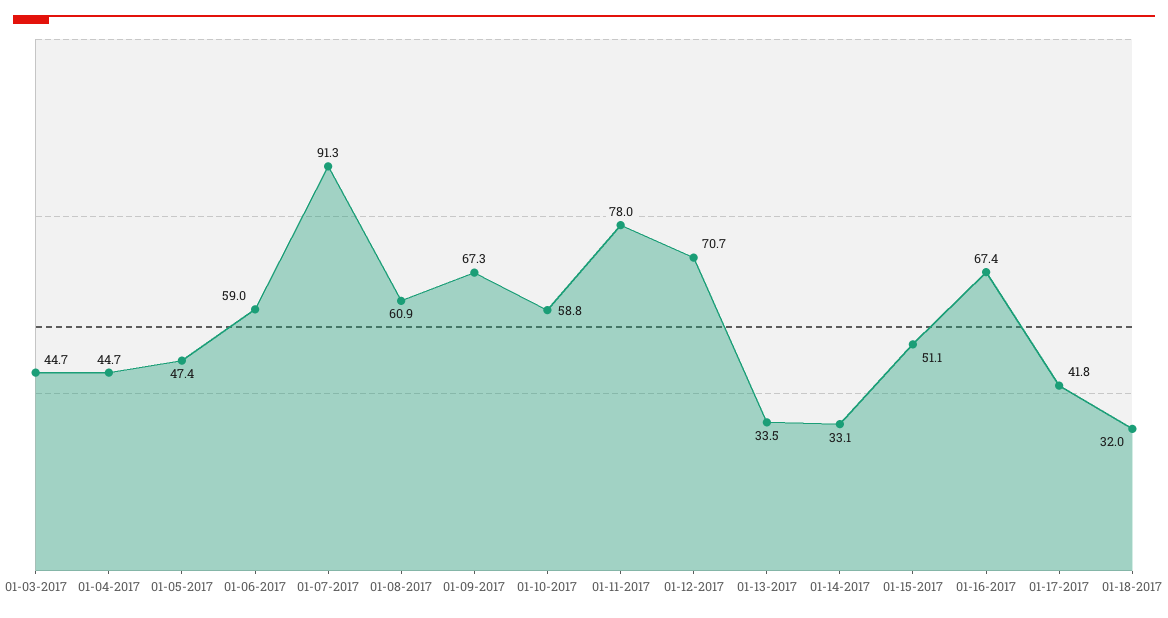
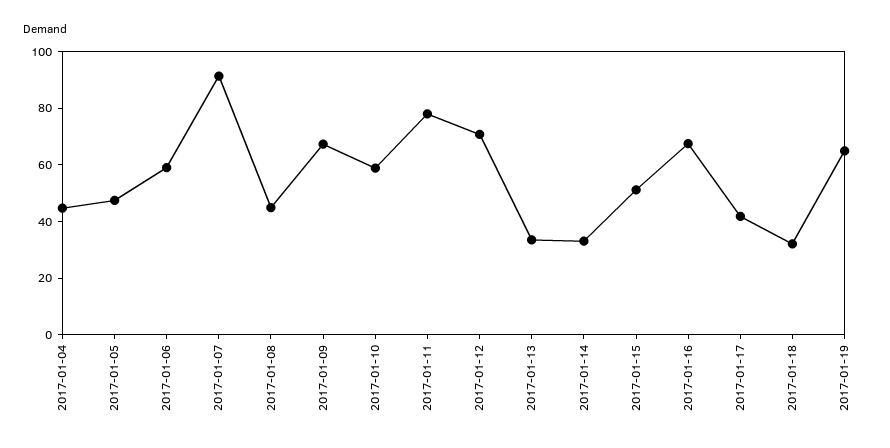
01-03-2017: 44.7 -> none
01-08-2017: 60.9 -> 45
2017-01-19: none -> 65

